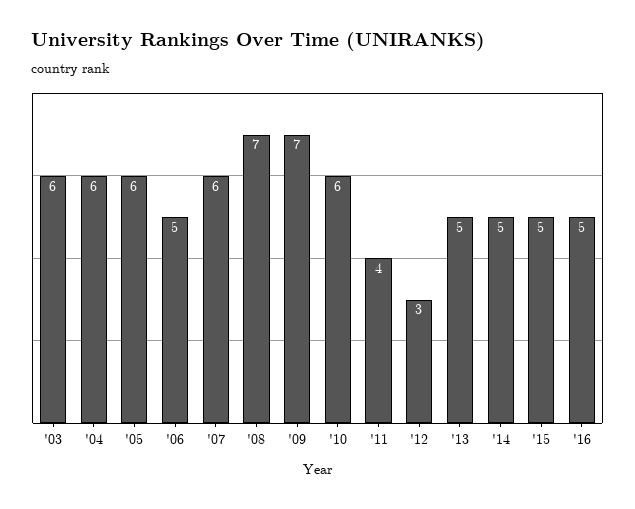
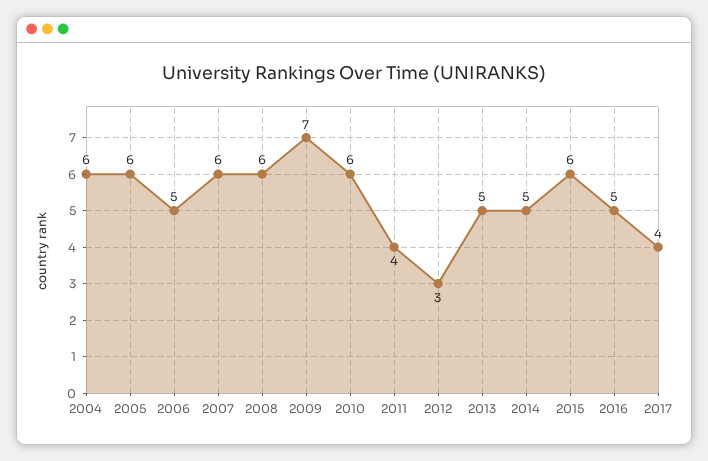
'03: 6 -> none
'08: 7 -> 6
'15: 5 -> 6
2017: none -> 4

